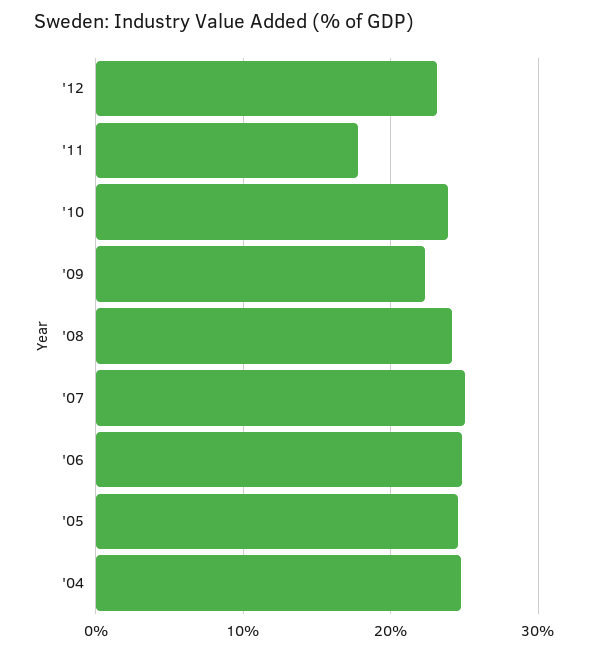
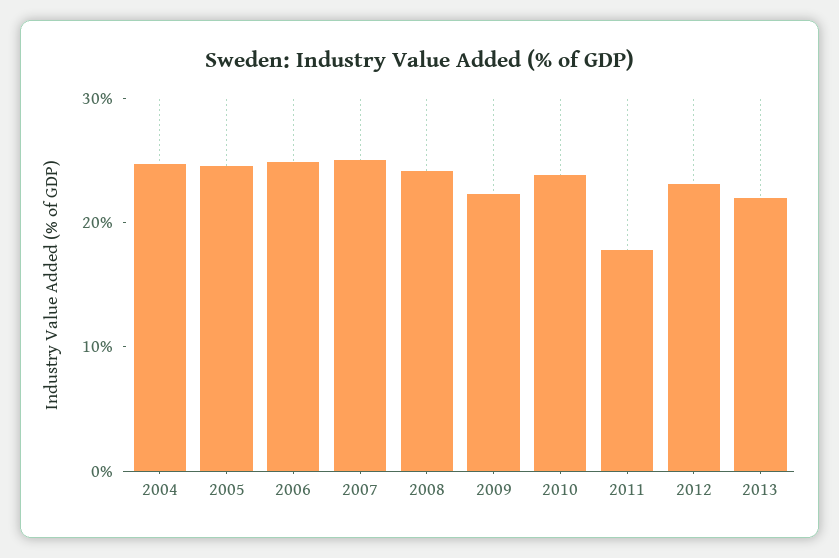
2013: none -> 22

